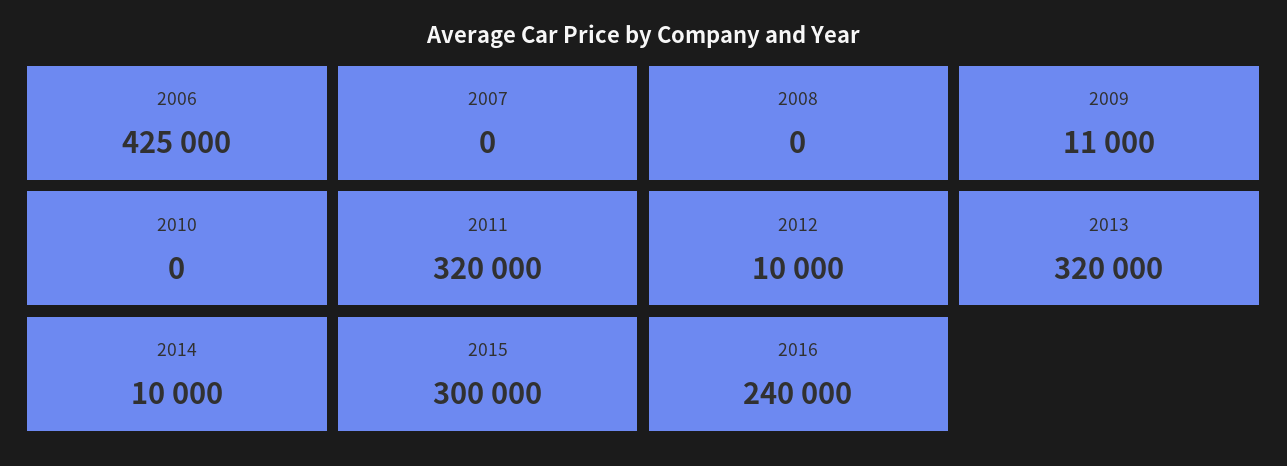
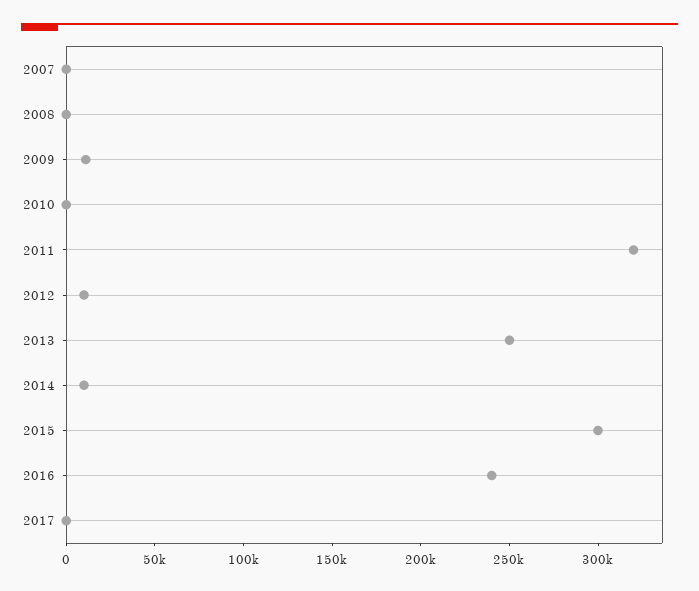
2006: 425000 -> none
2013: 320000 -> 250000
2017: none -> 0

